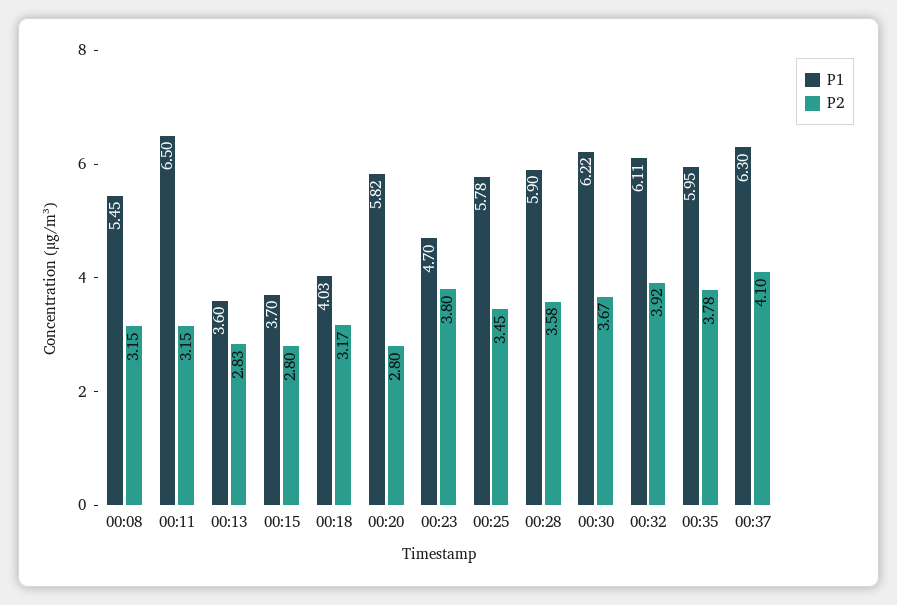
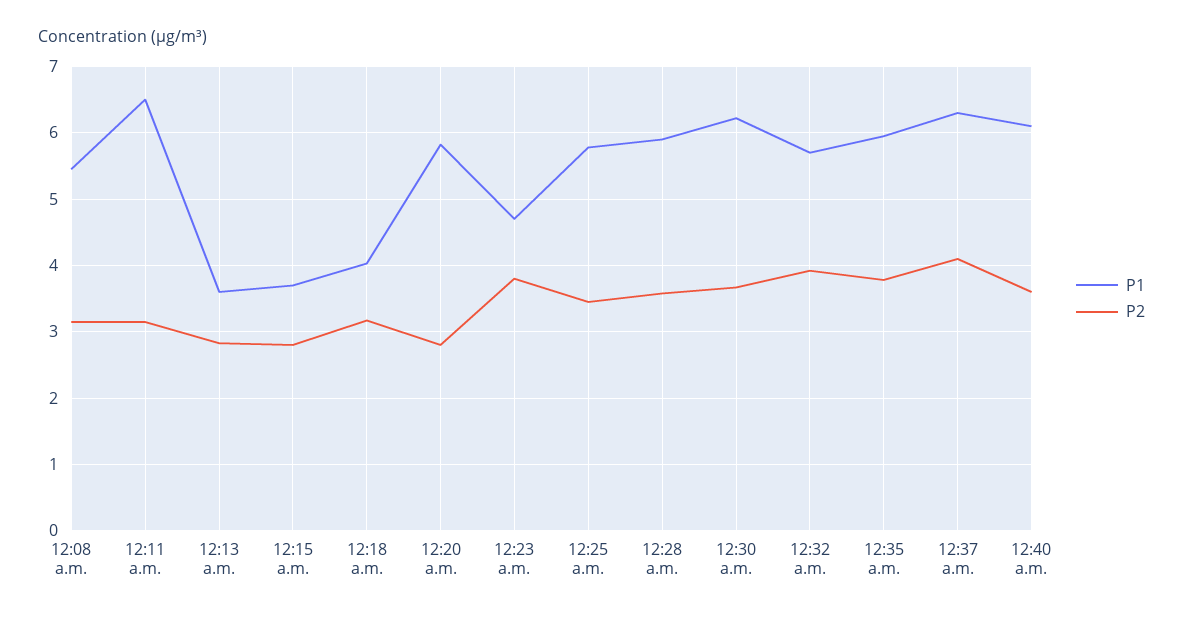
P1, 00:32: 6.11 -> 5.7
P1, 12:40 a.m.: none -> 6.1
P2, 12:40 a.m.: none -> 3.6

